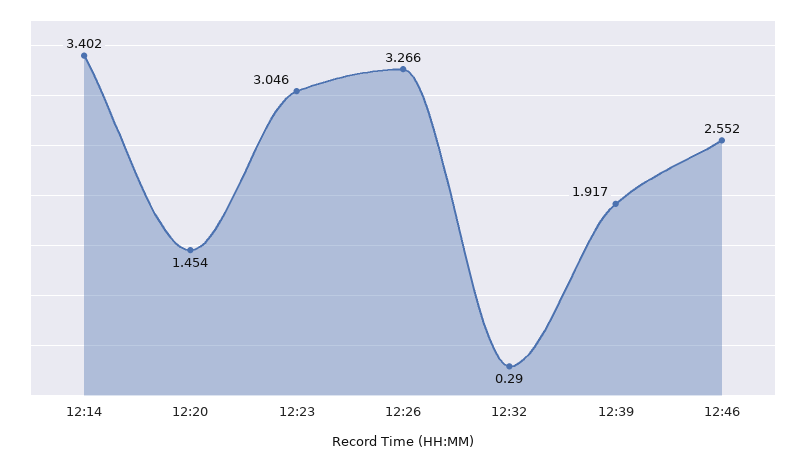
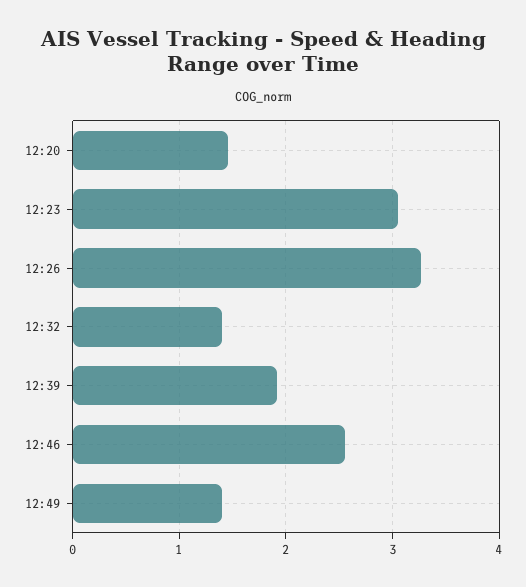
12:14: 3.402 -> none
12:32: 0.29 -> 1.4
12:49: none -> 1.4

